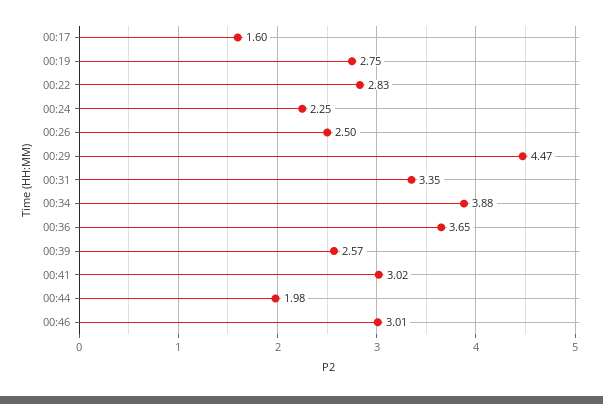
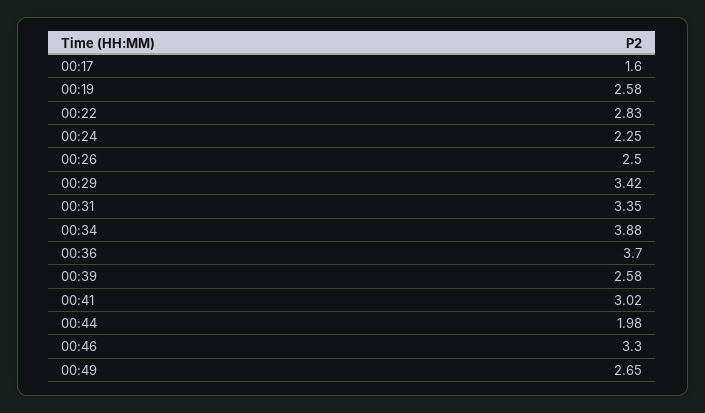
00:19: 2.75 -> 2.58
00:29: 4.47 -> 3.42
00:36: 3.65 -> 3.7
00:39: 2.57 -> 2.58
00:46: 3.01 -> 3.3
00:49: none -> 2.65

